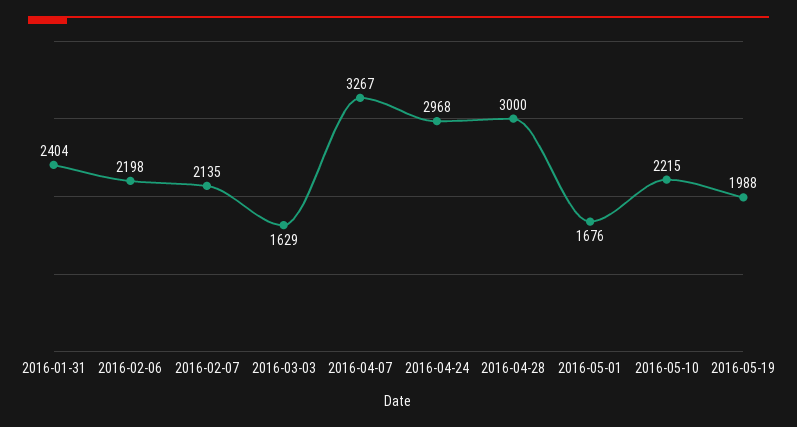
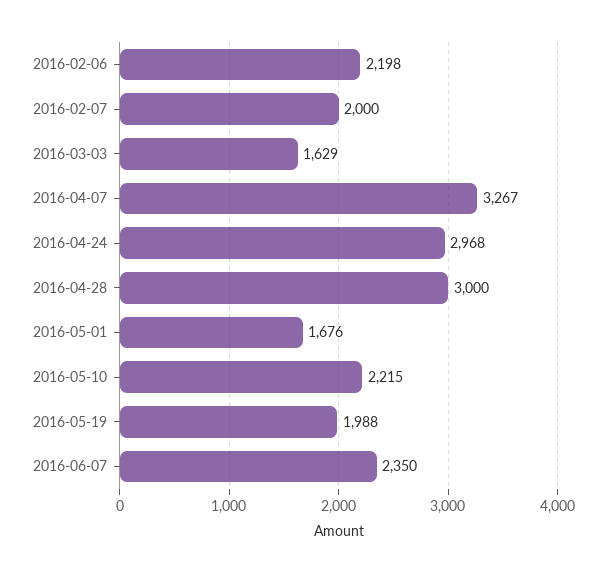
2016-01-31: 2404 -> none
2016-02-07: 2135 -> 2000
2016-06-07: none -> 2350

